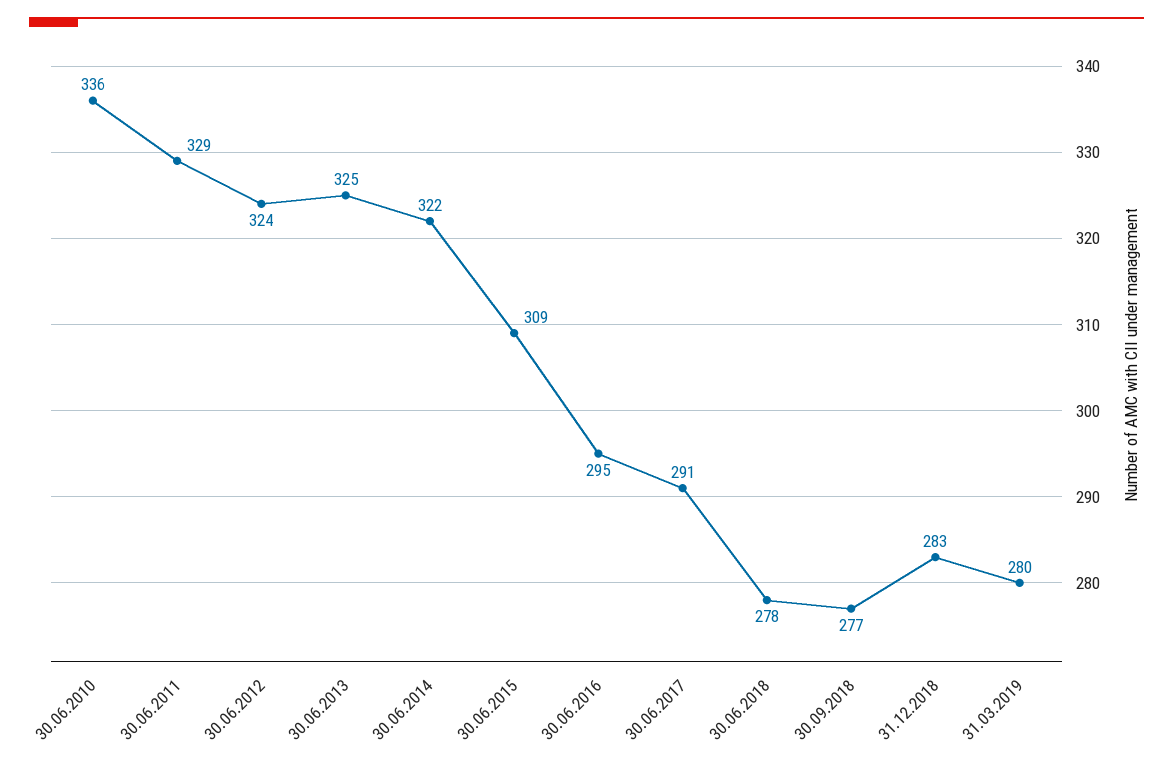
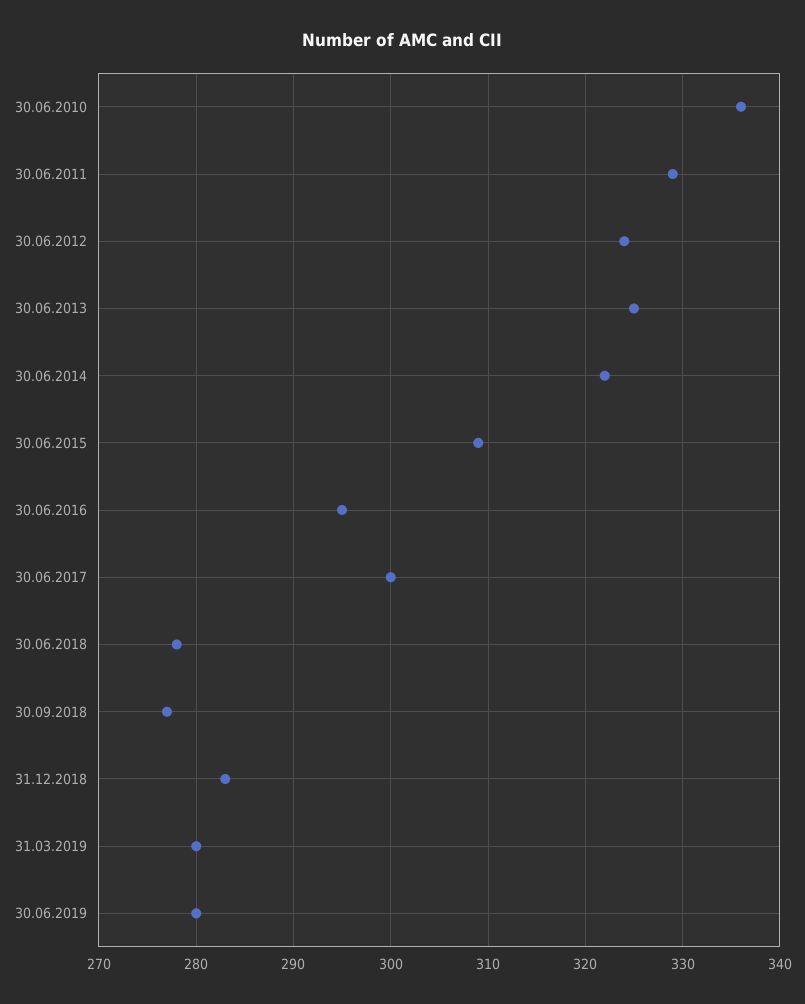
30.06.2017: 291 -> 300
30.06.2019: none -> 280

